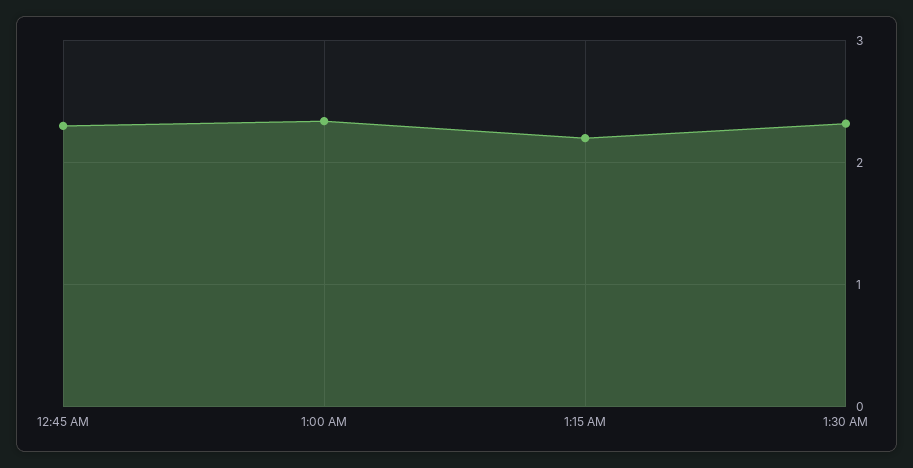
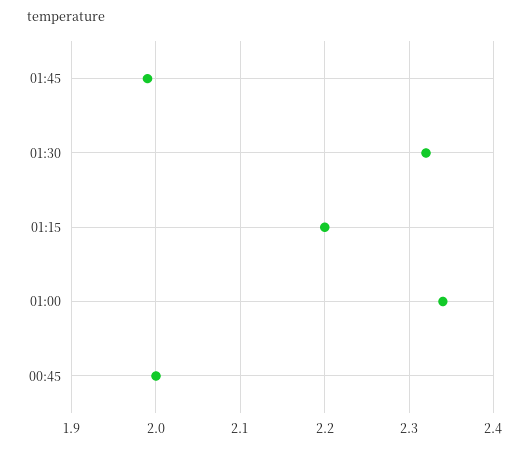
12:45 AM: 2.3 -> 2
01:45: none -> 1.99

